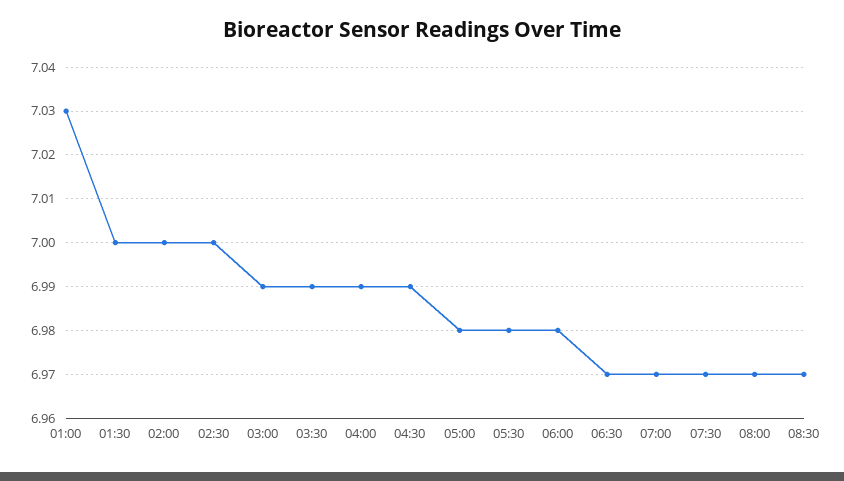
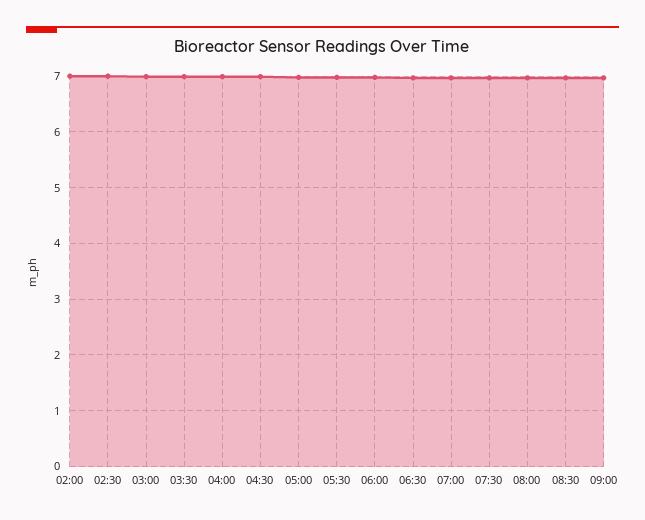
01:00: 7.03 -> none
01:30: 7 -> none
09:00: none -> 7

